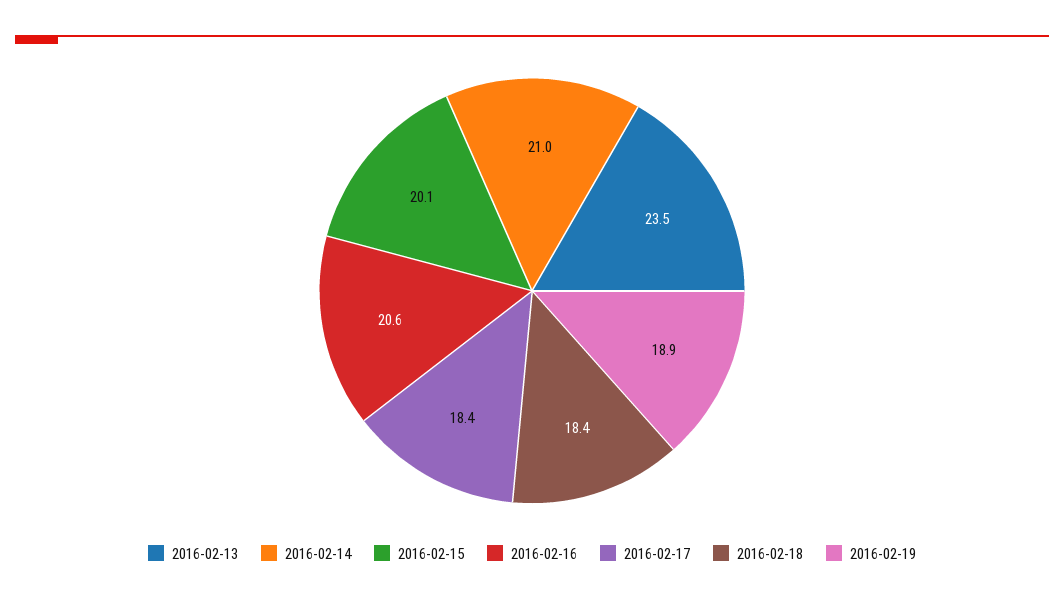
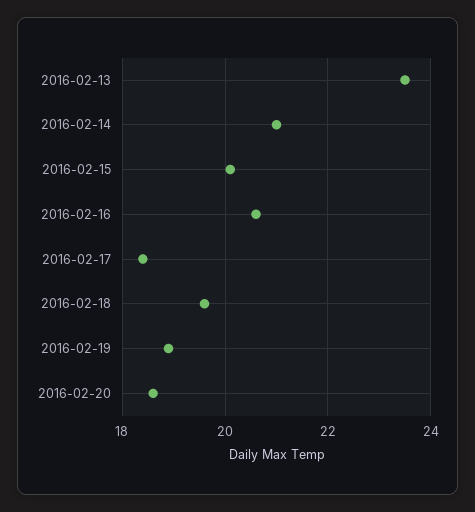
2016-02-18: 18.4 -> 19.5
2016-02-20: none -> 18.5

